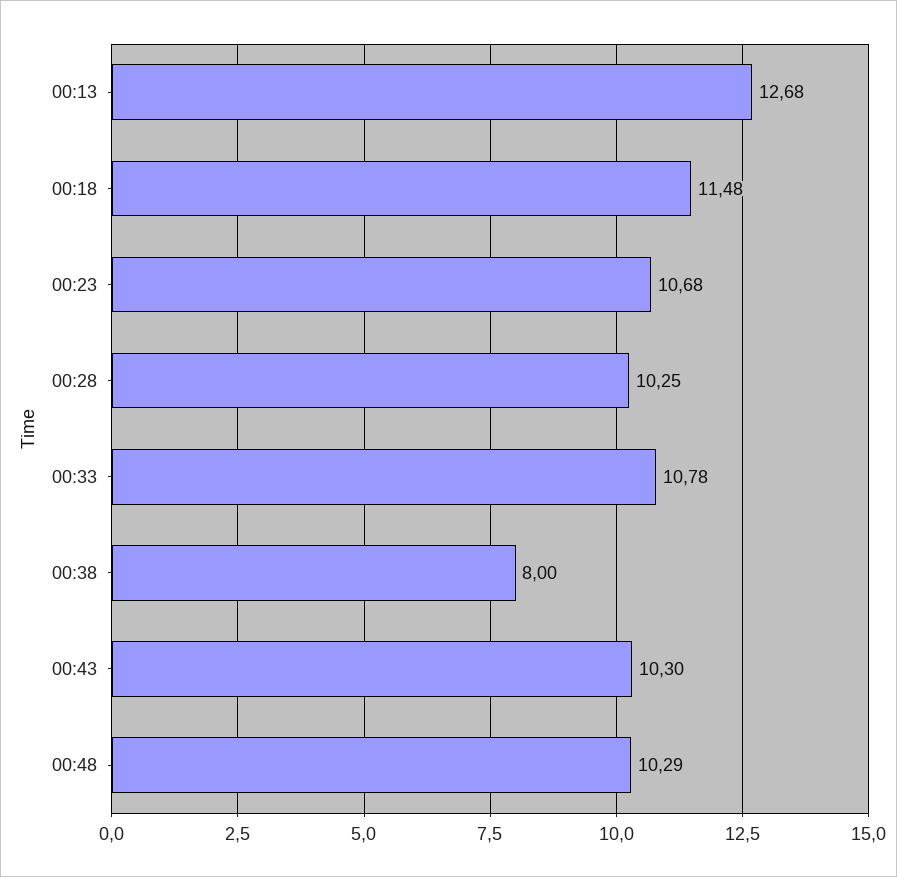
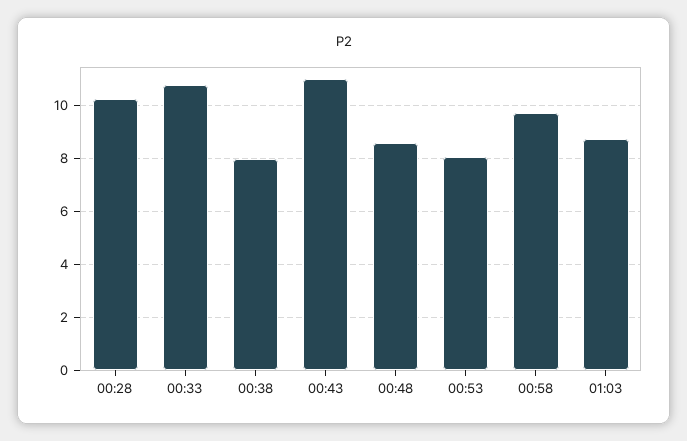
00:13: 12.68 -> none
00:18: 11.48 -> none
00:23: 10.68 -> none
00:43: 10.3 -> 11
00:48: 10.29 -> 8.5
00:53: none -> 8
00:58: none -> 9.75
01:03: none -> 8.75

